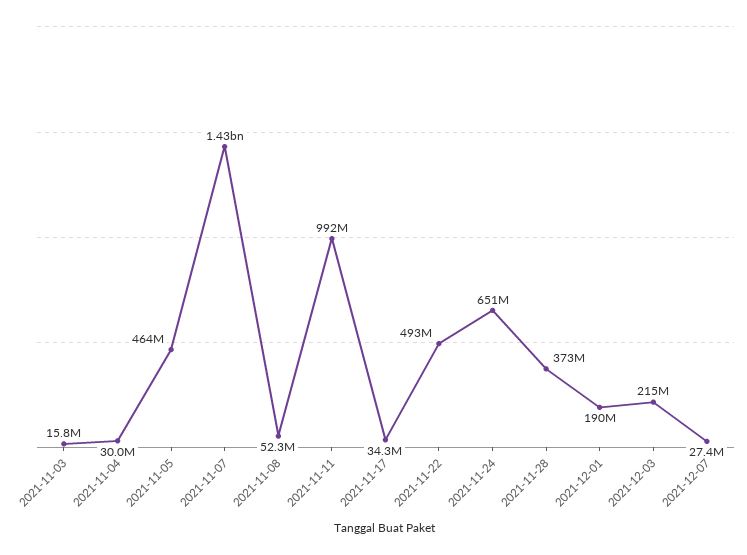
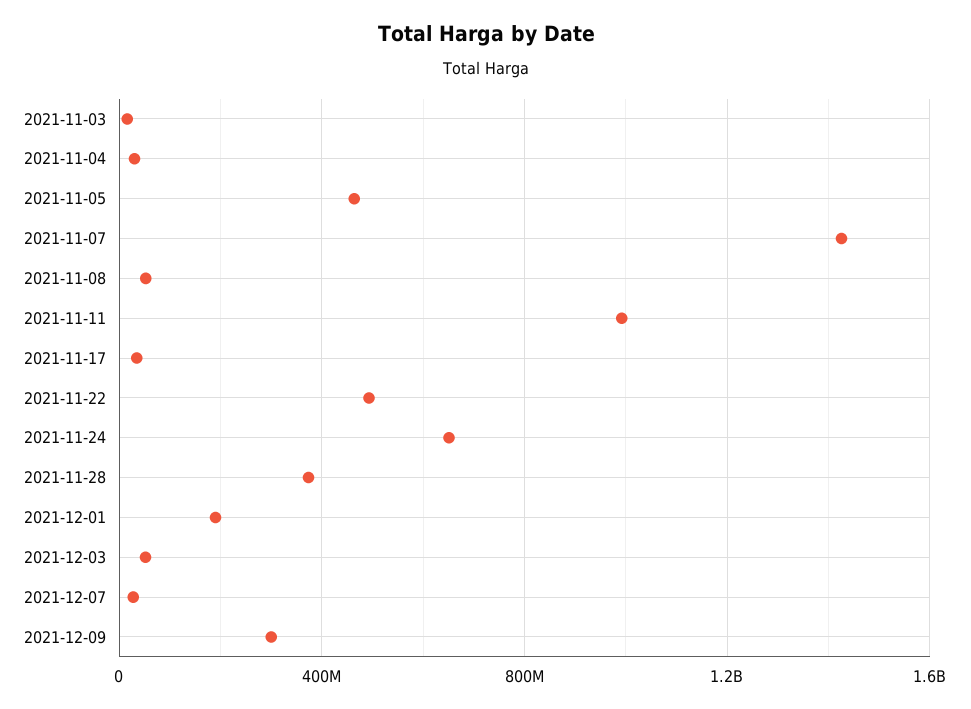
2021-12-03: 215000000 -> 50000000
2021-12-09: none -> 300000000

